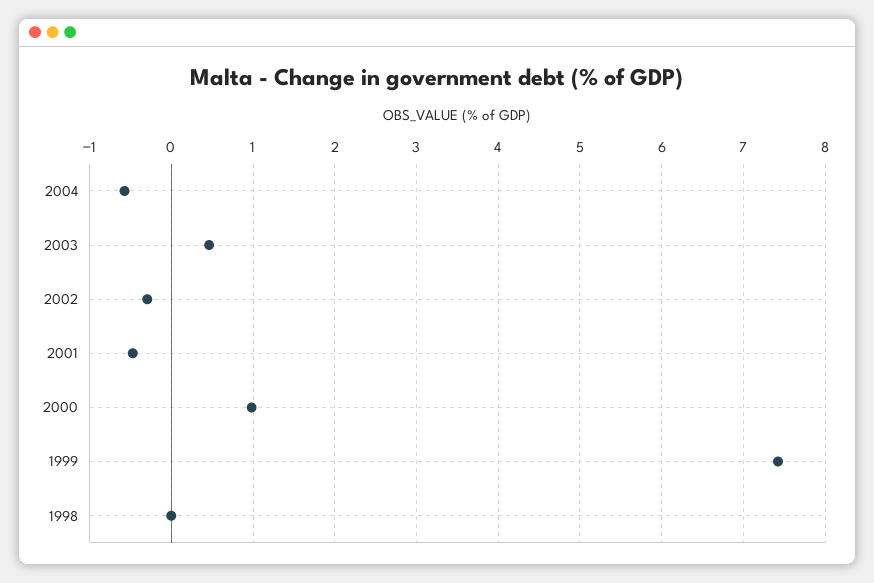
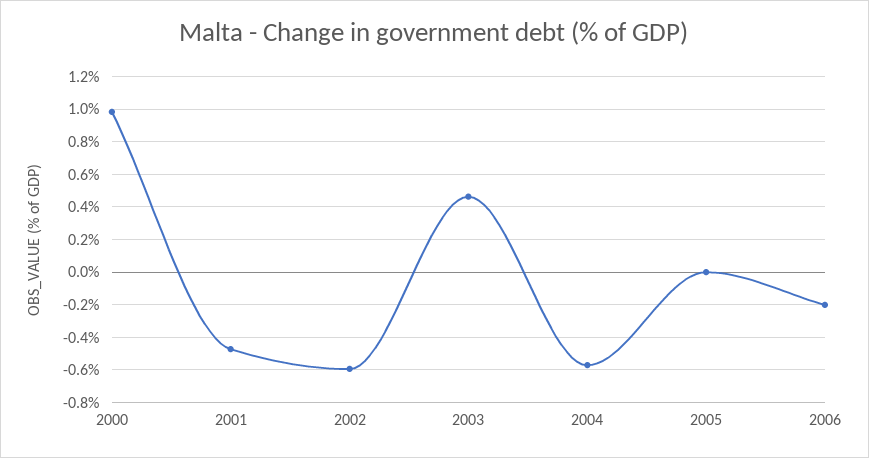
2002: -0.3 -> -0.6
1999: 7.4 -> none
1998: 0 -> none
2005: none -> 0
2006: none -> -0.2

